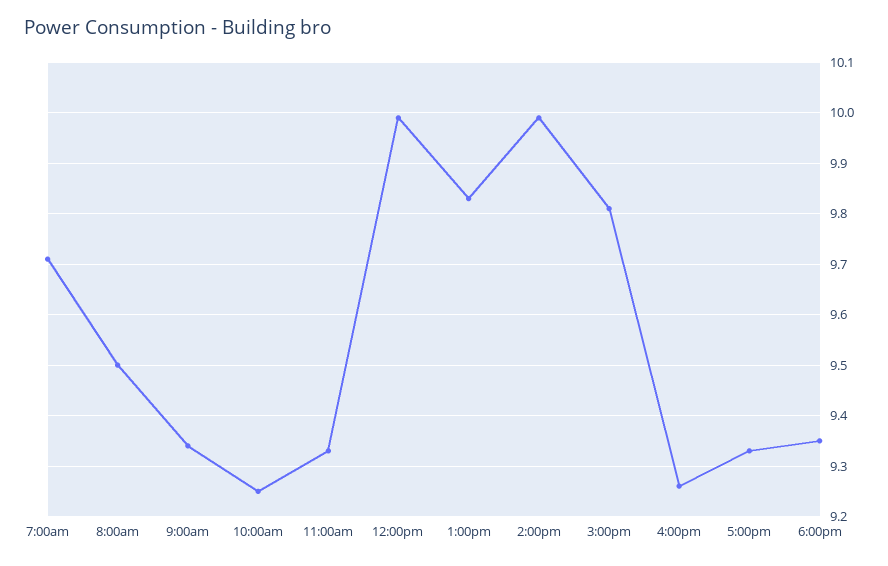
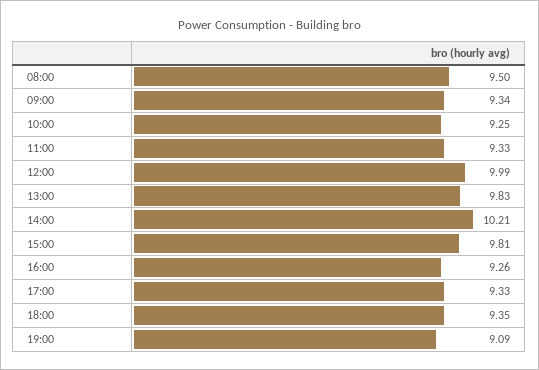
7:00am: 9.7 -> none
2:00pm: 10 -> 10.21
19:00: none -> 9.09

